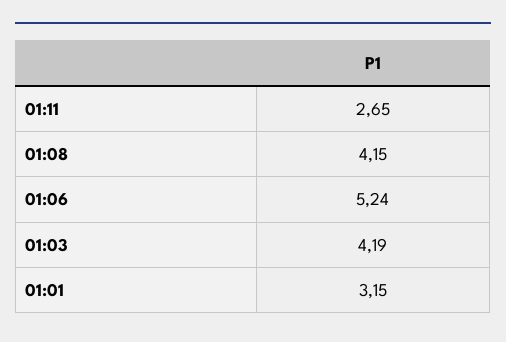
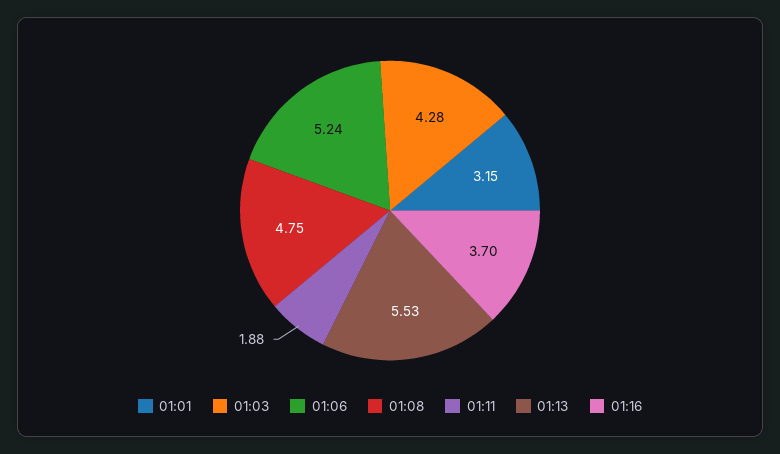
01:11: 2.65 -> 1.88
01:08: 4.15 -> 4.75
01:03: 4.19 -> 4.28
01:13: none -> 5.53
01:16: none -> 3.7

